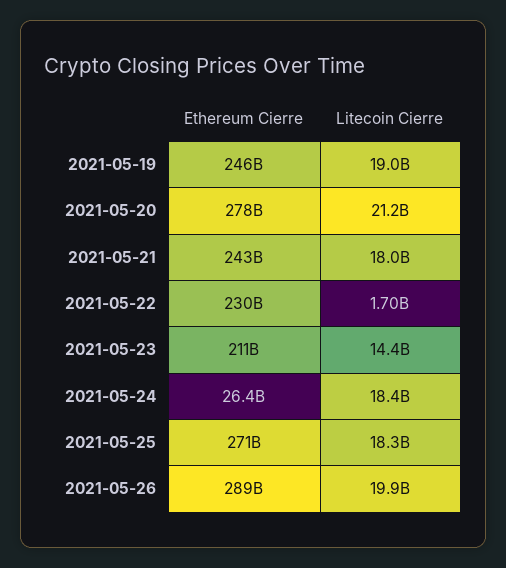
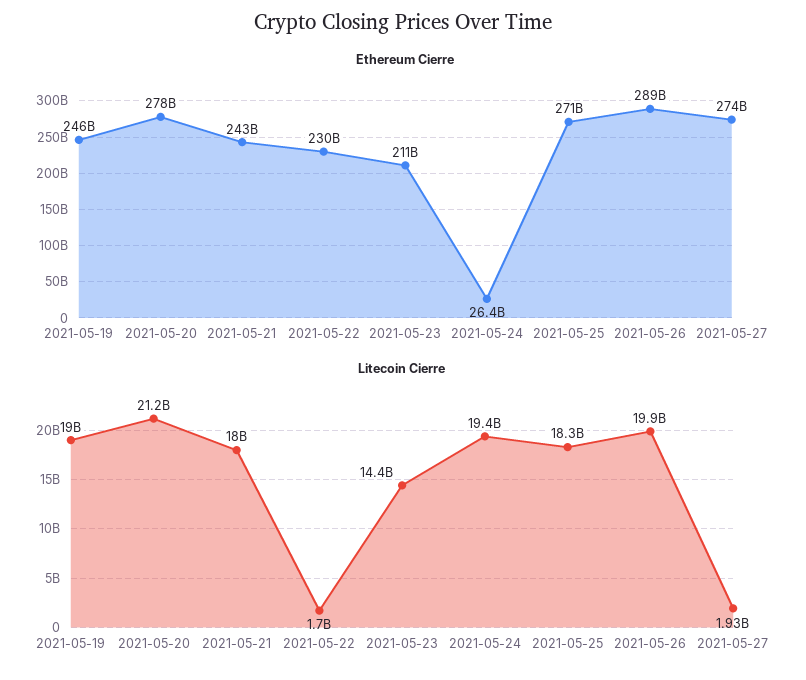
Litecoin Cierre, 2021-05-24: 18400000000 -> 19400000000
Ethereum Cierre, 2021-05-27: none -> 274000000000
Litecoin Cierre, 2021-05-27: none -> 1930000000

